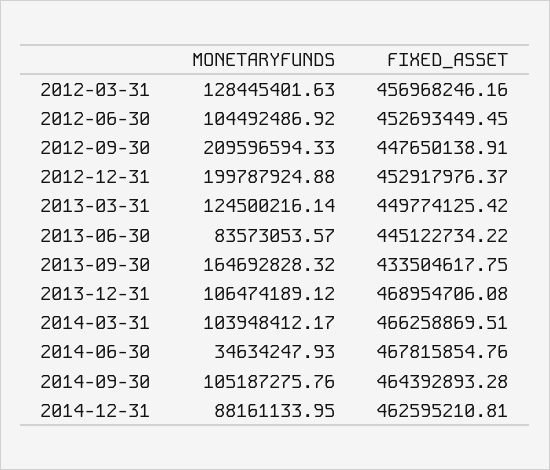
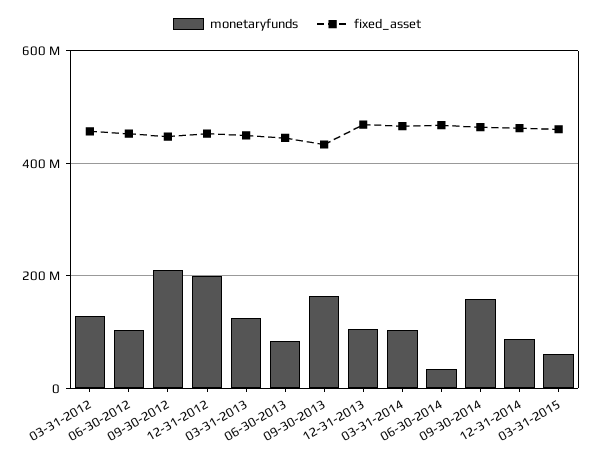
MONETARYFUNDS, 2014-09-30: 105187275.76 -> 160000000
MONETARYFUNDS, 03-31-2015: none -> 60000000
FIXED_ASSET, 03-31-2015: none -> 460000000

